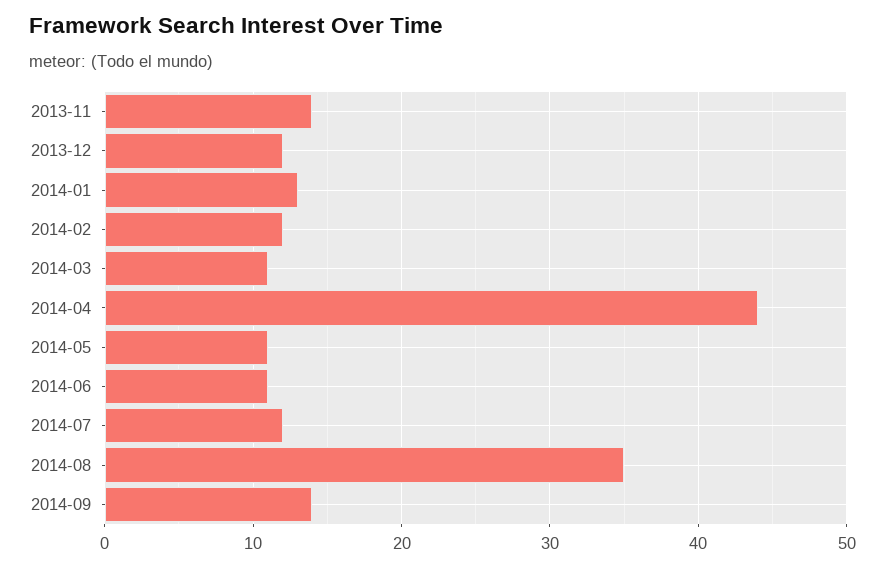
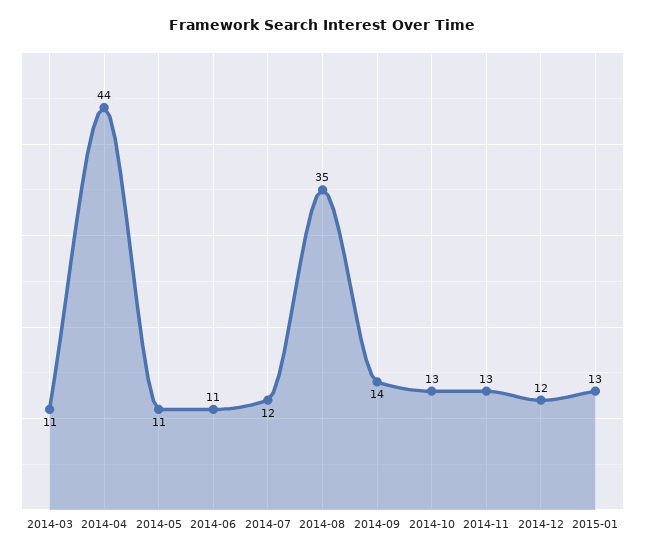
2013-11: 14 -> none
2013-12: 12 -> none
2014-01: 13 -> none
2014-02: 12 -> none
2014-10: none -> 13
2014-11: none -> 13
2014-12: none -> 12
2015-01: none -> 13

